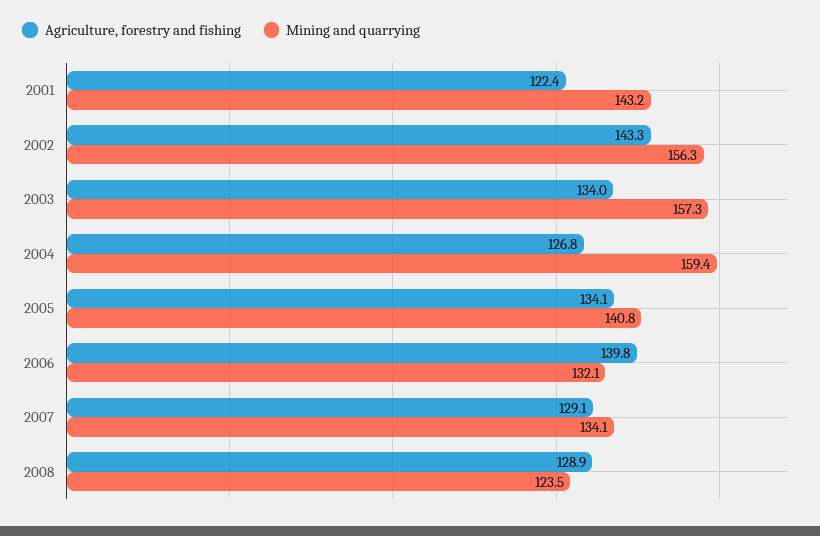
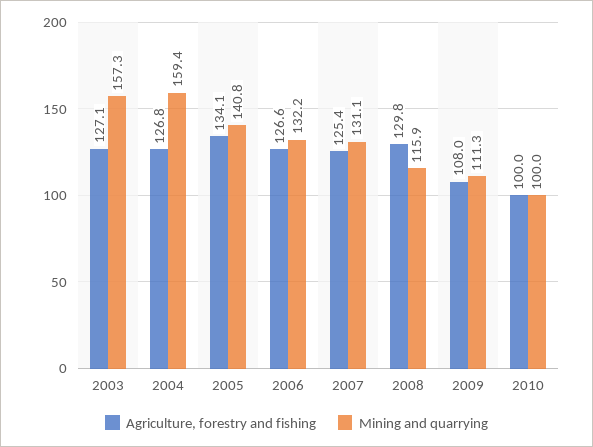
Agriculture, forestry and fishing, 2001: 122.4 -> none
Mining and quarrying, 2001: 143.2 -> none
Agriculture, forestry and fishing, 2002: 143.3 -> none
Mining and quarrying, 2002: 156.3 -> none
Agriculture, forestry and fishing, 2003: 134 -> 127.1
Agriculture, forestry and fishing, 2006: 139.8 -> 126.6
Mining and quarrying, 2006: 132.1 -> 132.2
Agriculture, forestry and fishing, 2007: 129.1 -> 125.4
Mining and quarrying, 2007: 134.1 -> 131.1
Agriculture, forestry and fishing, 2008: 128.9 -> 129.8
Mining and quarrying, 2008: 123.5 -> 115.9
Agriculture, forestry and fishing, 2009: none -> 108
Mining and quarrying, 2009: none -> 111.3
Agriculture, forestry and fishing, 2010: none -> 100
Mining and quarrying, 2010: none -> 100

